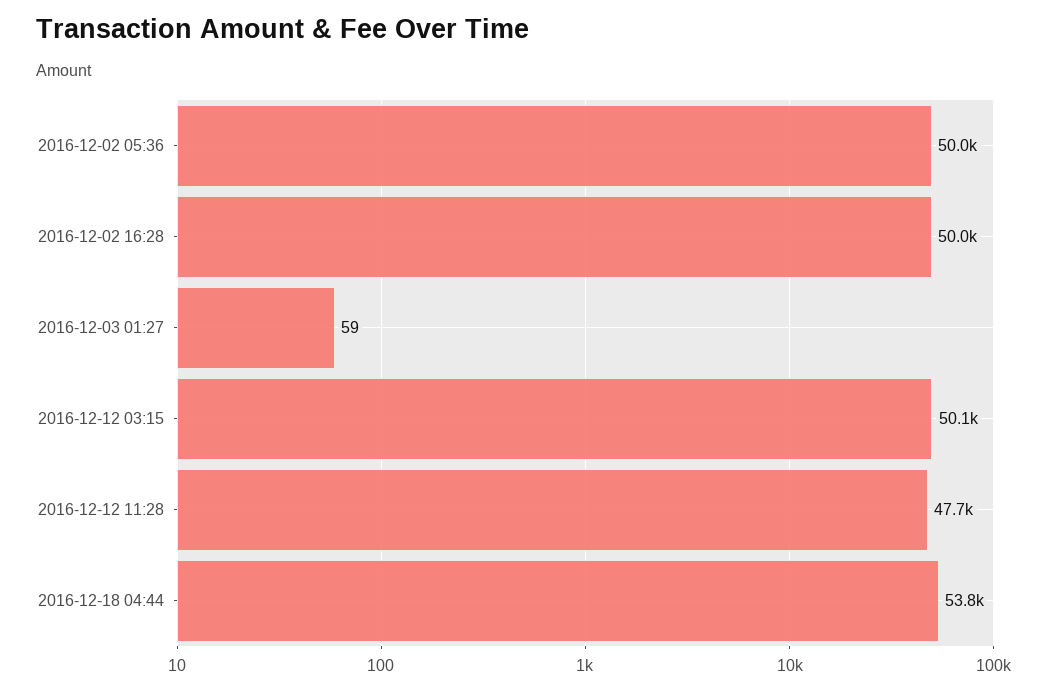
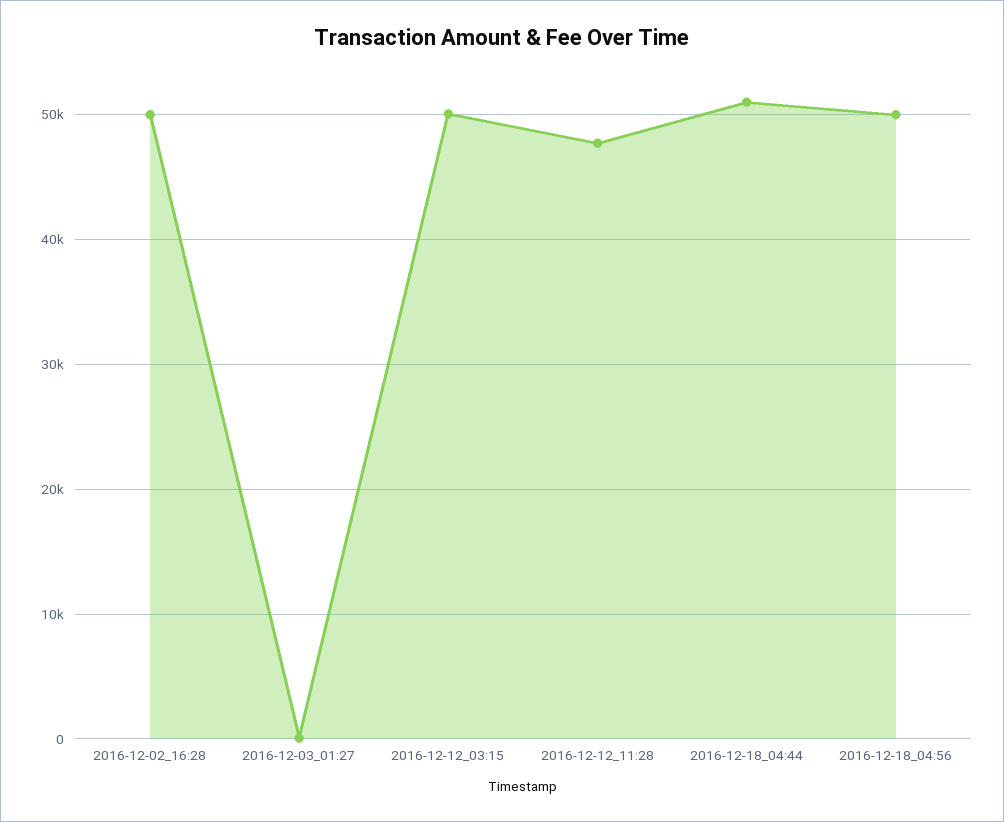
2016-12-02 05:36: 50000 -> none
2016-12-18 04:44: 53800 -> 51000
2016-12-18_04:56: none -> 50000

